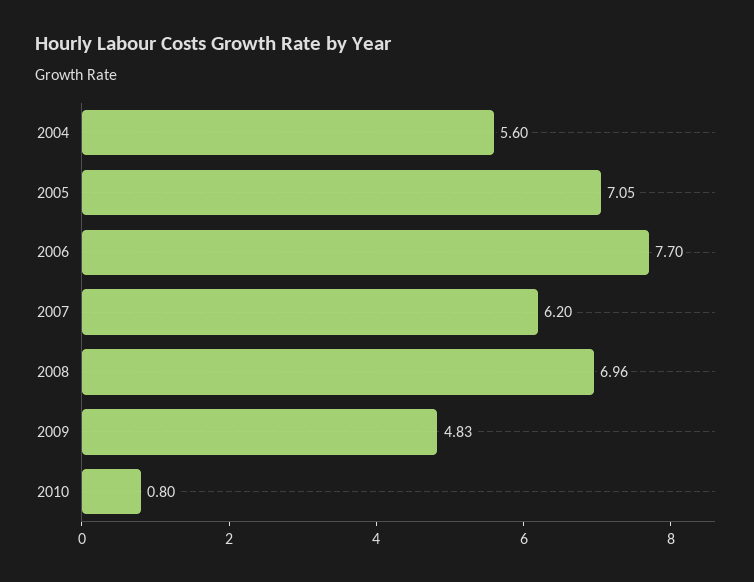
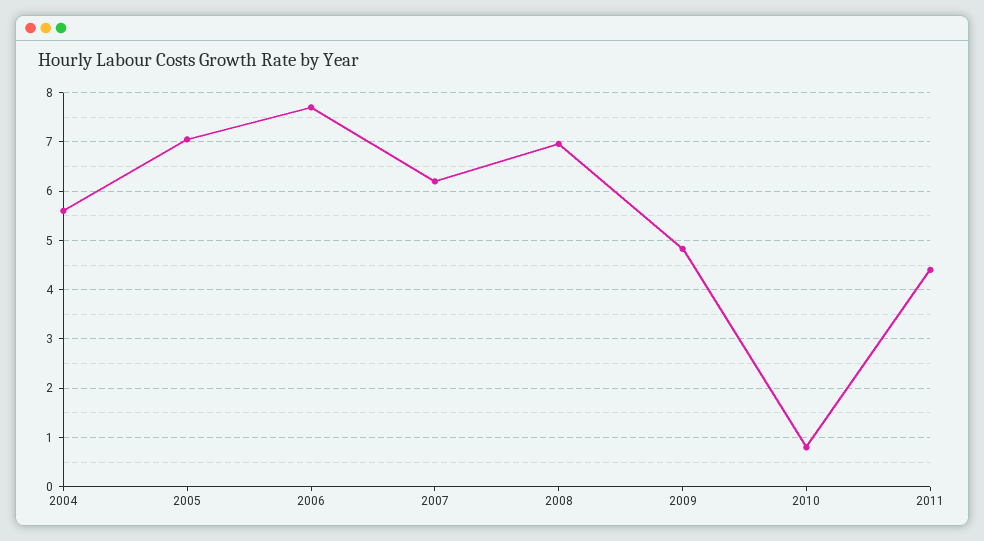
2011: none -> 4.4

